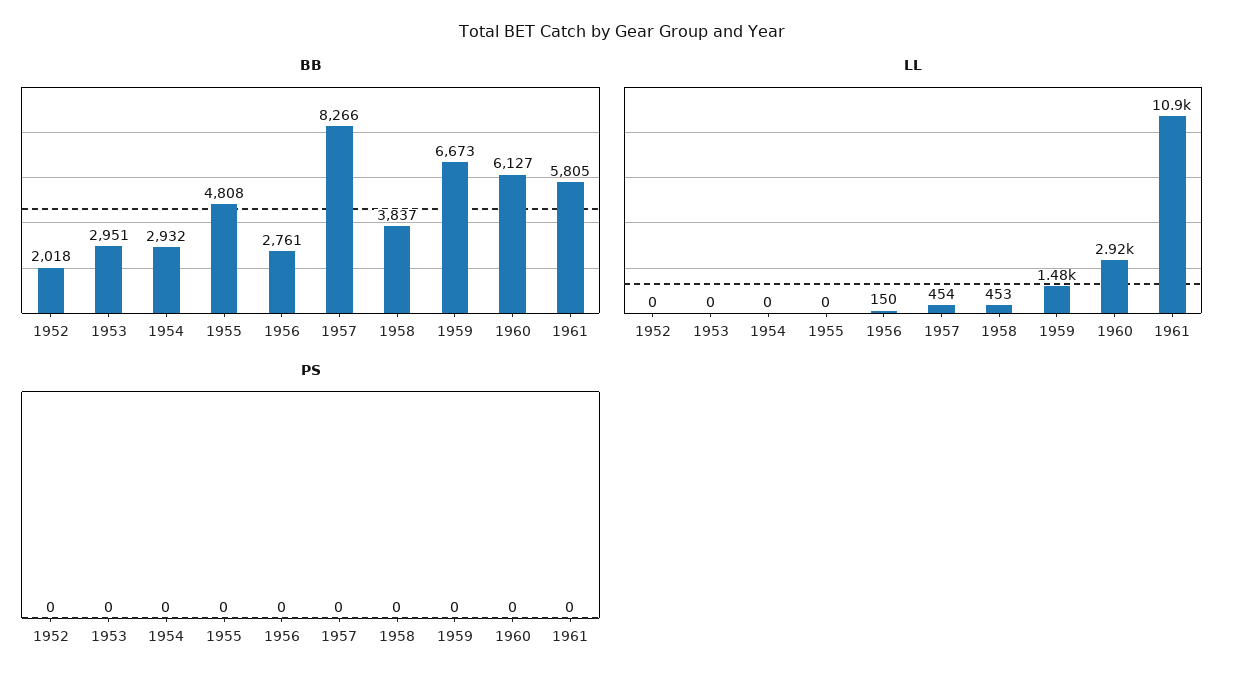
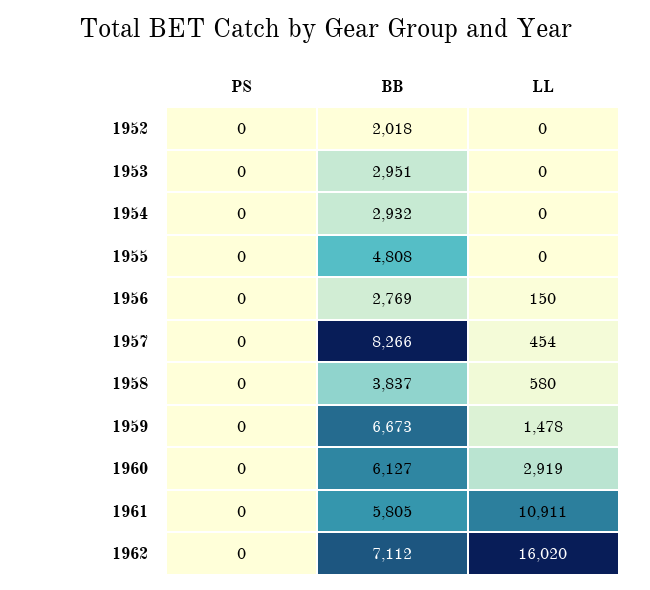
BB, 1956: 2761 -> 2769
LL, 1958: 453 -> 580
PS, 1962: none -> 0
BB, 1962: none -> 7112
LL, 1962: none -> 16020

